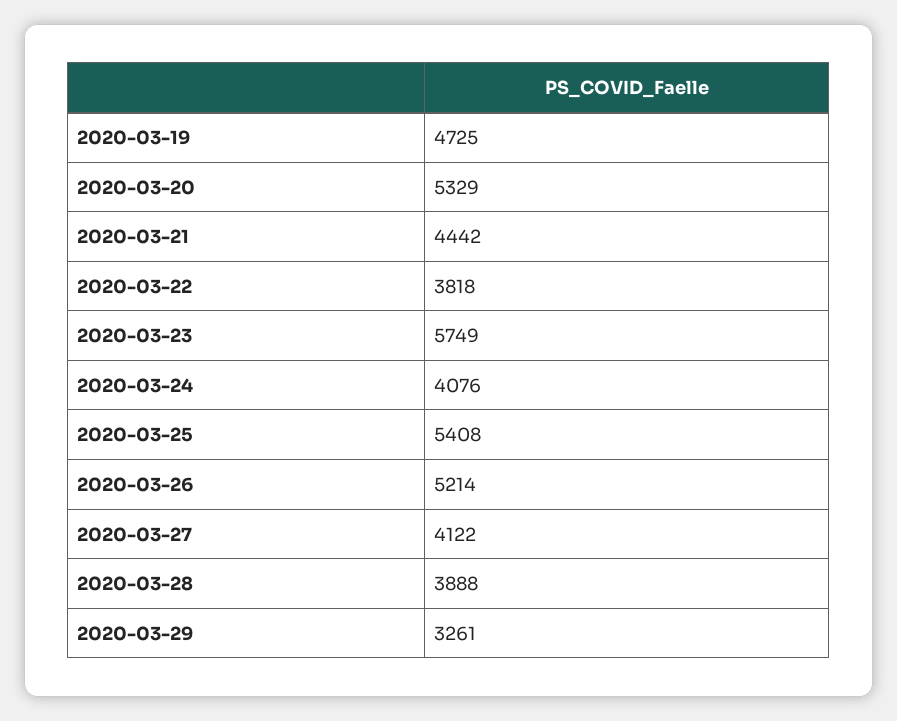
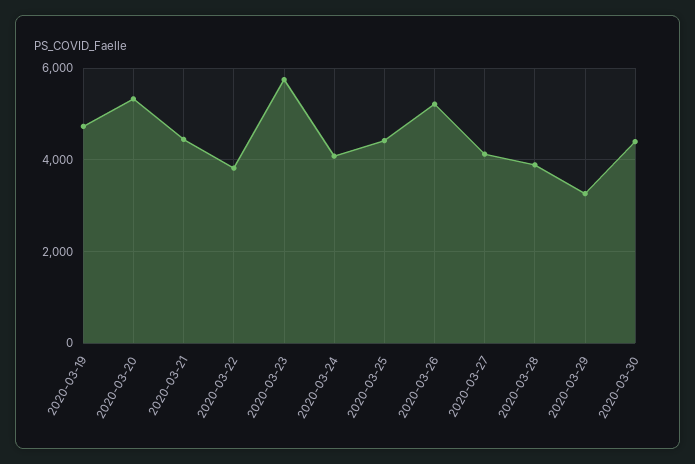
2020-03-25: 5408 -> 4400
2020-03-30: none -> 4400

